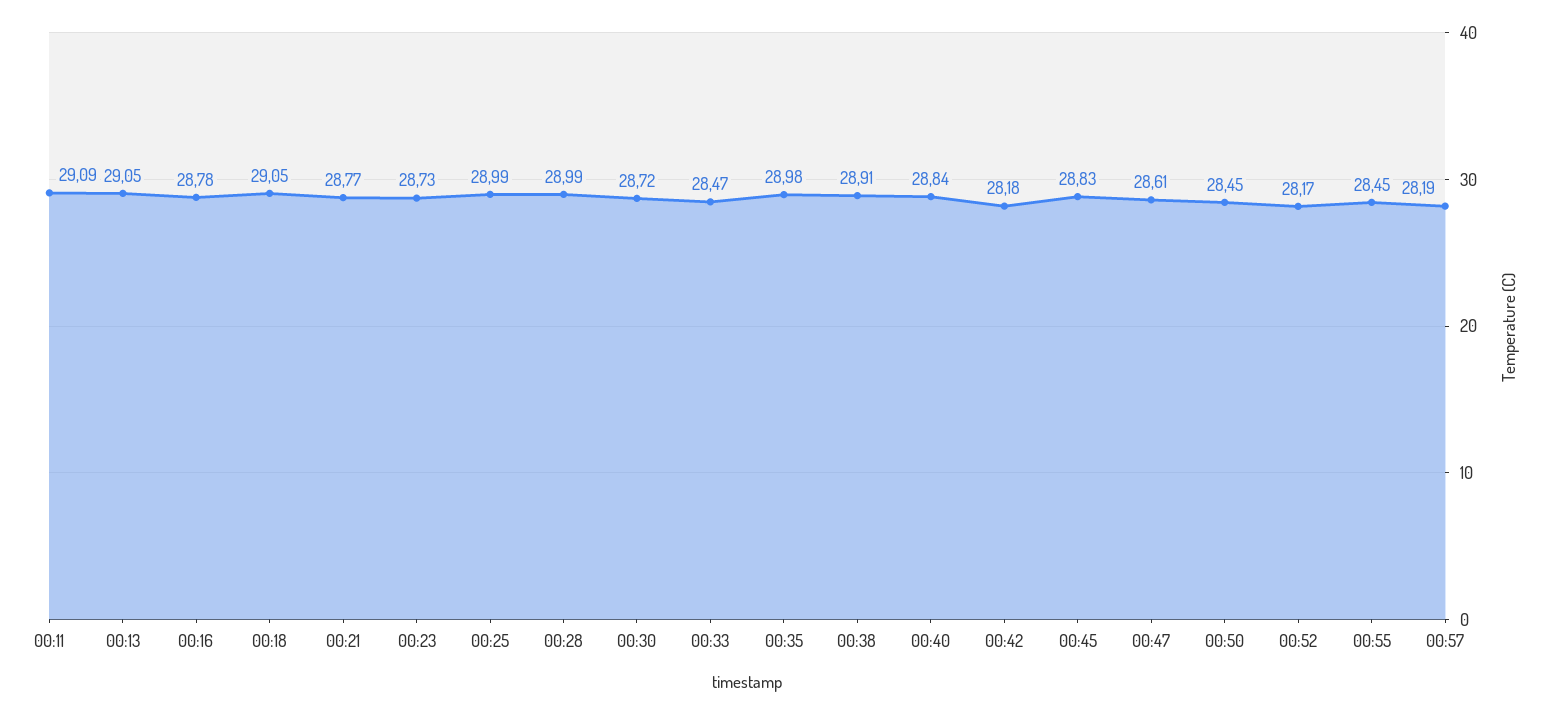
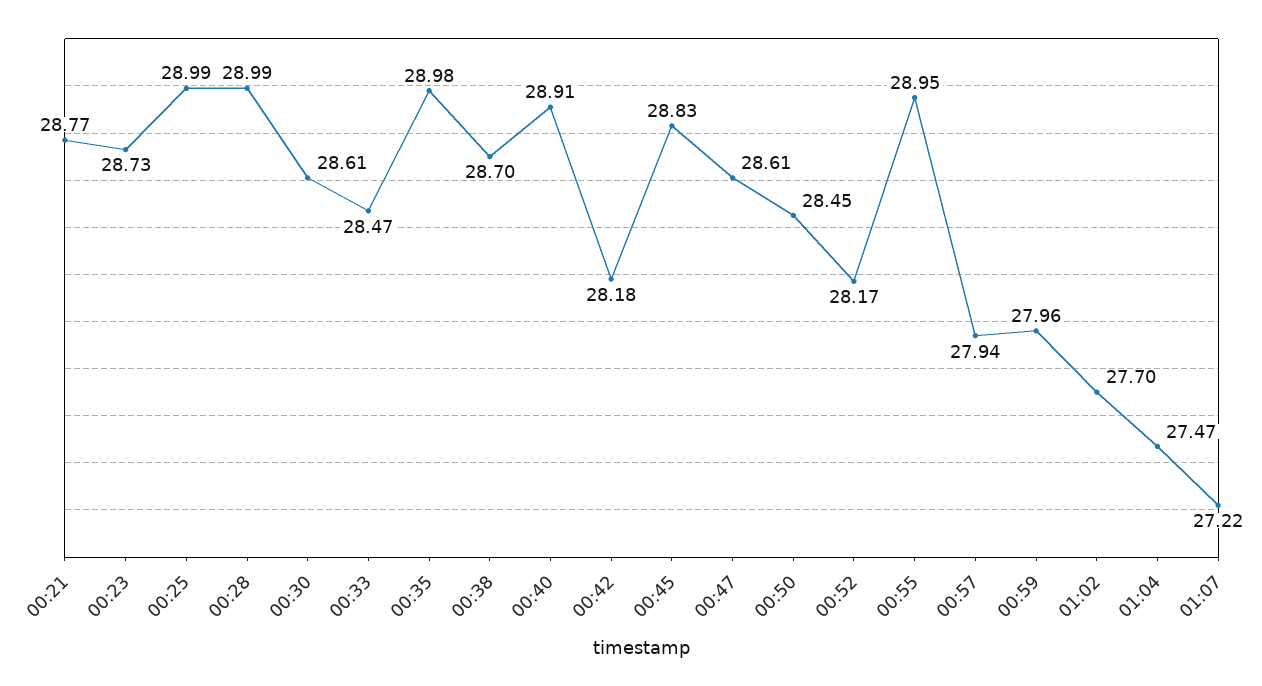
00:11: 29.09 -> none
00:13: 29.05 -> none
00:16: 28.78 -> none
00:18: 29.05 -> none
00:30: 28.72 -> 28.61
00:38: 28.91 -> 28.7
00:40: 28.84 -> 28.91
00:55: 28.45 -> 28.95
00:57: 28.19 -> 27.94
00:59: none -> 27.96
01:02: none -> 27.7
01:04: none -> 27.47
01:07: none -> 27.22

